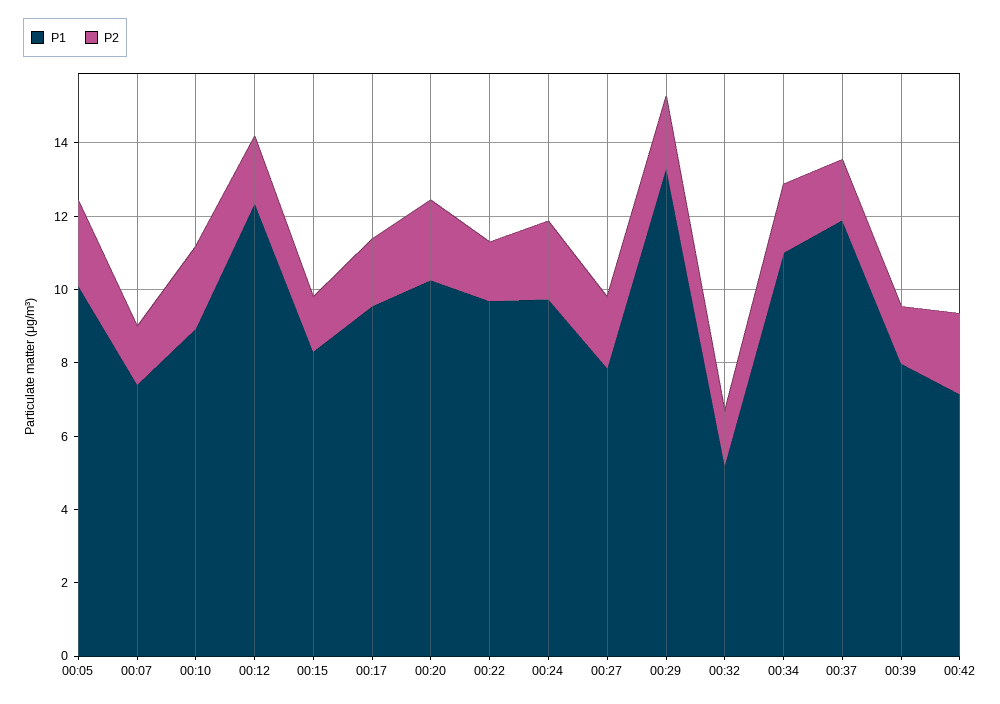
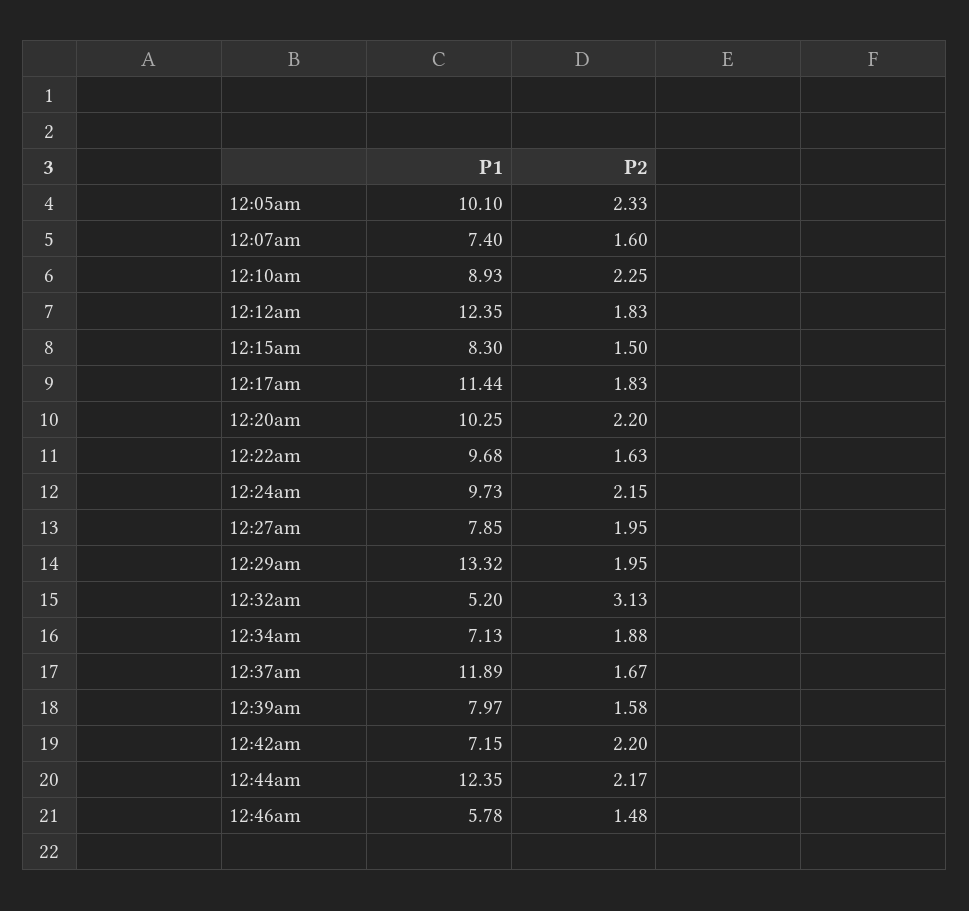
P1, 00:17: 9.5 -> 11.44
P2, 00:32: 1.5 -> 3.13
P1, 00:34: 11 -> 7.13
P1, 12:44am: none -> 12.35
P2, 12:44am: none -> 2.17
P1, 12:46am: none -> 5.78
P2, 12:46am: none -> 1.48

